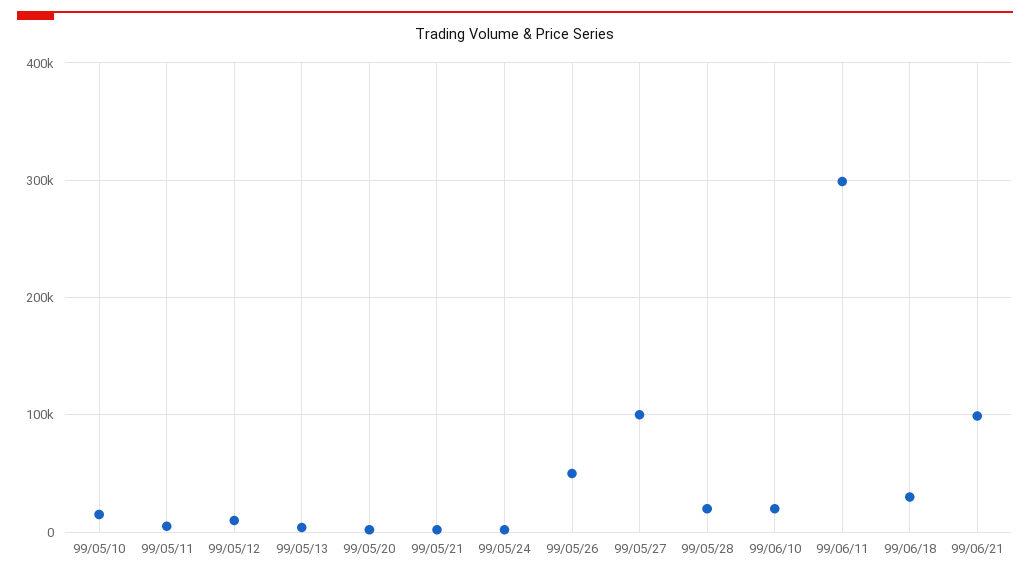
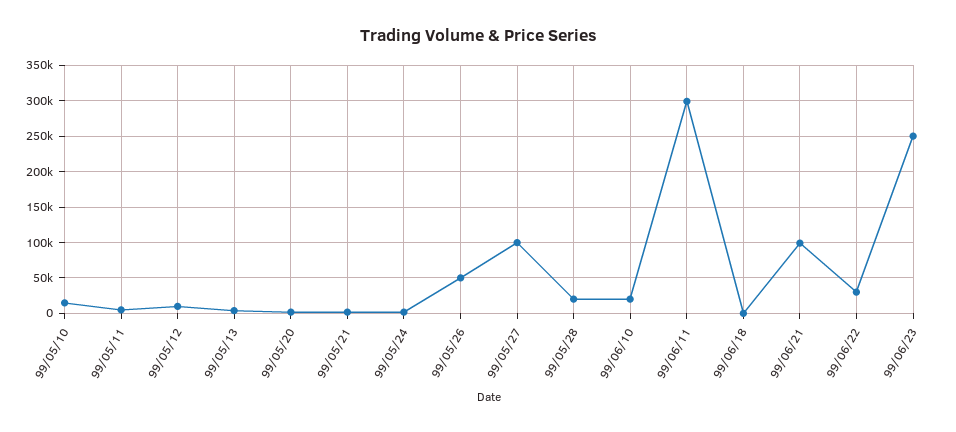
99/06/18: 30000 -> 0
99/06/22: none -> 30000
99/06/23: none -> 250000

